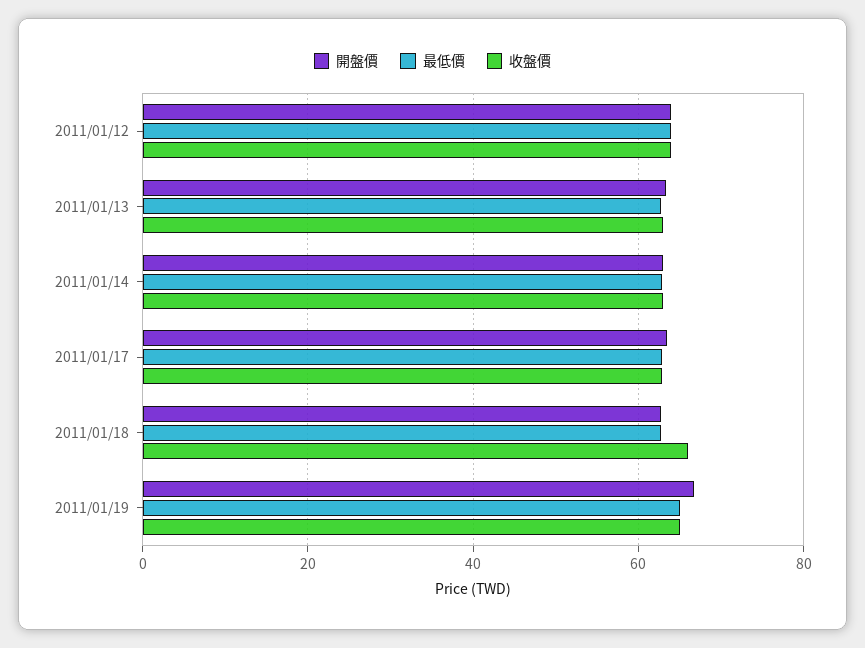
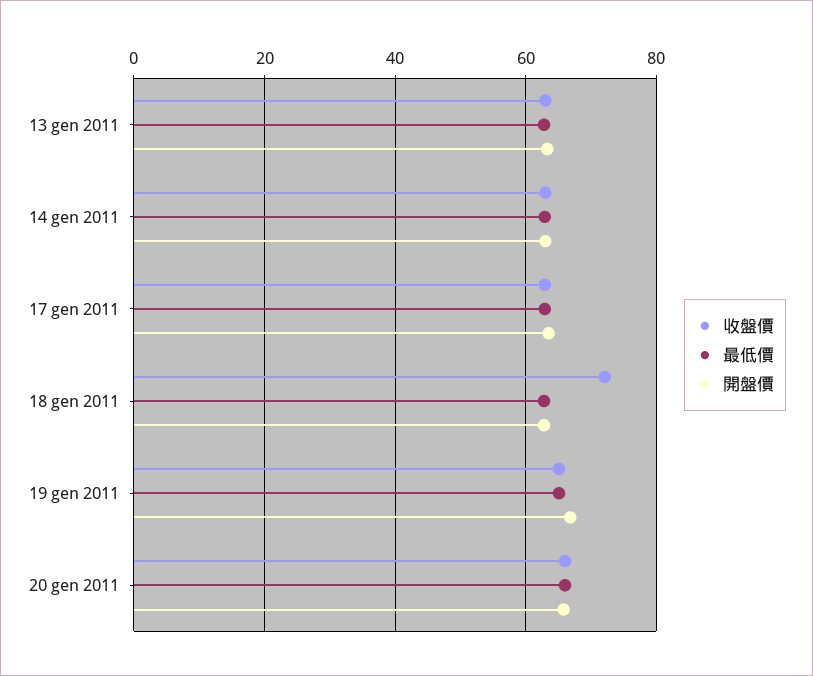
開盤價, 2011/01/12: 64 -> none
最低價, 2011/01/12: 64 -> none
收盤價, 2011/01/12: 64 -> none
收盤價, 2011/01/18: 66 -> 72
收盤價, 20 gen 2011: none -> 66
最低價, 20 gen 2011: none -> 66
開盤價, 20 gen 2011: none -> 66

